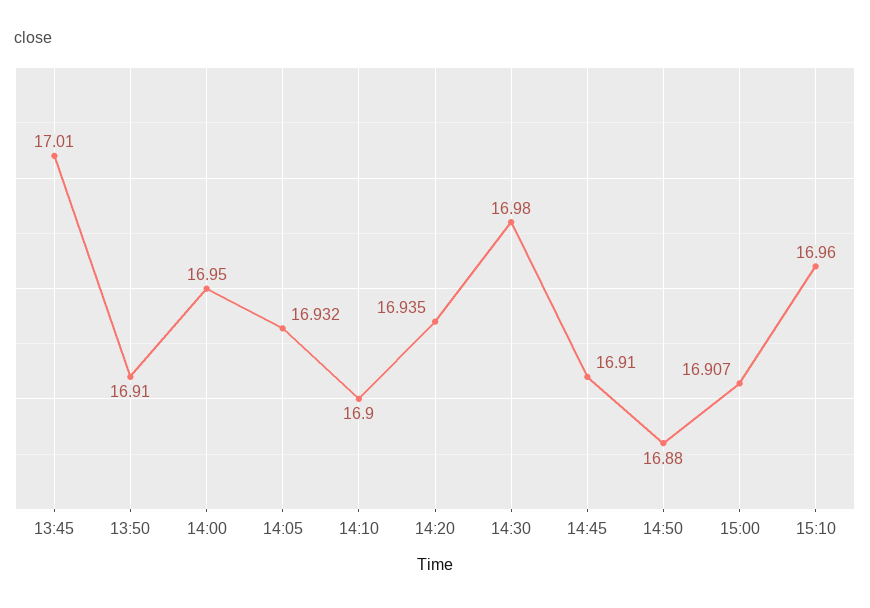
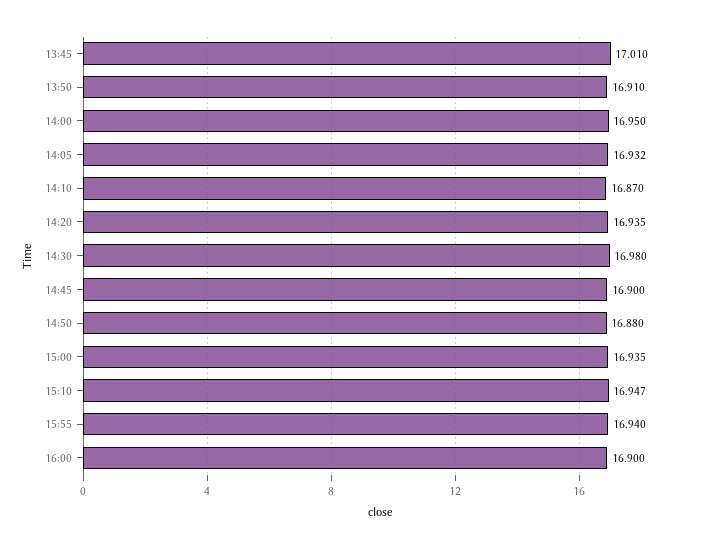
14:10: 16.9 -> 16.87
14:45: 16.91 -> 16.9
15:00: 16.907 -> 16.935
15:10: 16.96 -> 16.947
15:55: none -> 16.94
16:00: none -> 16.9

